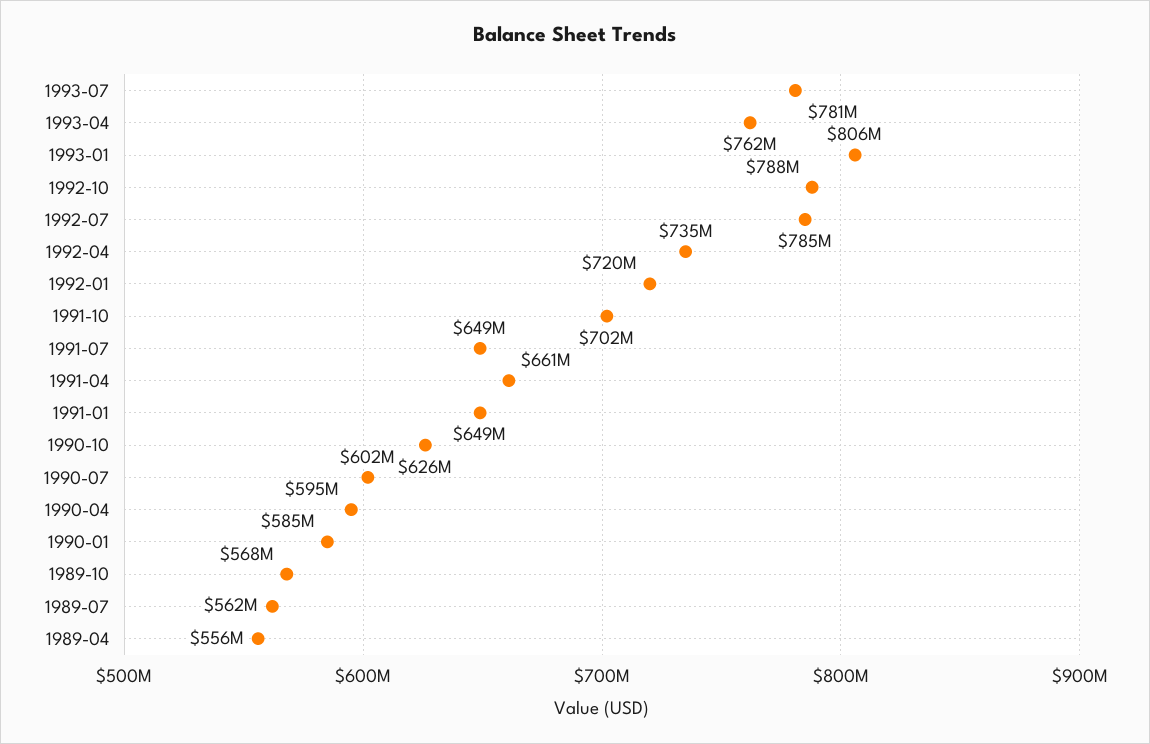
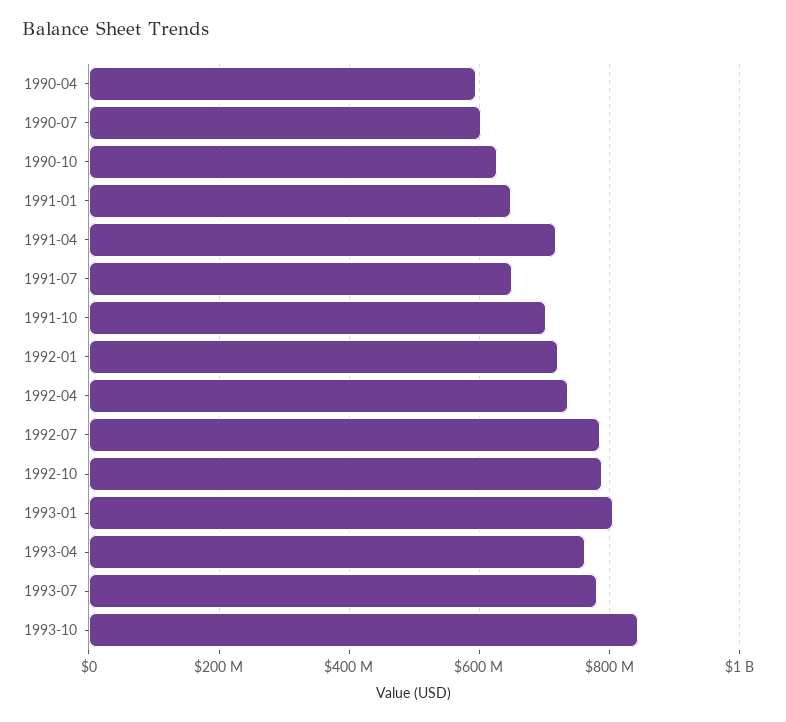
1991-04: 661000000 -> 720000000
1990-01: 585000000 -> none
1989-10: 568000000 -> none
1989-07: 562000000 -> none
1989-04: 556000000 -> none
1993-10: none -> 840000000

